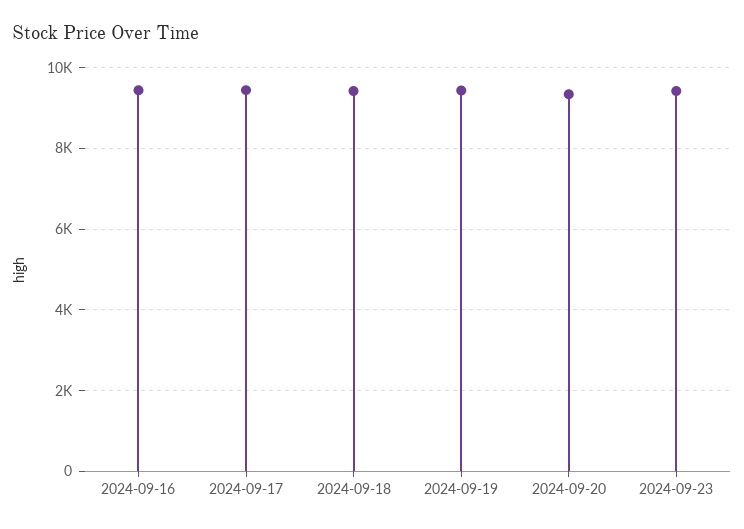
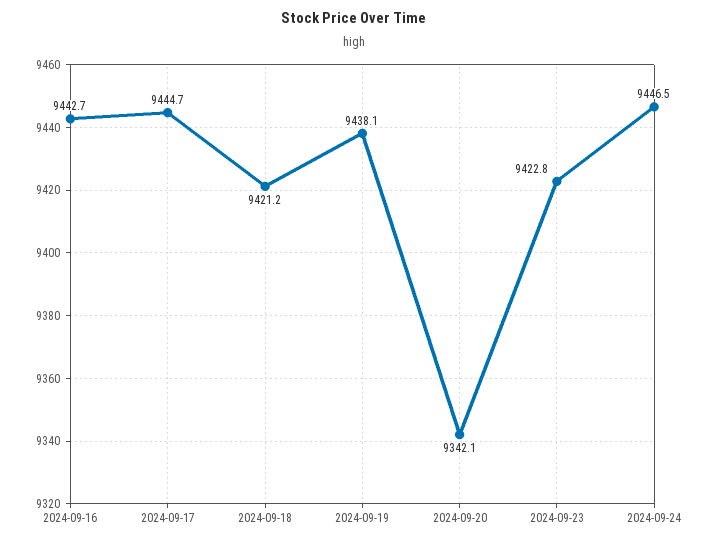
2024-09-24: none -> 9446.5

